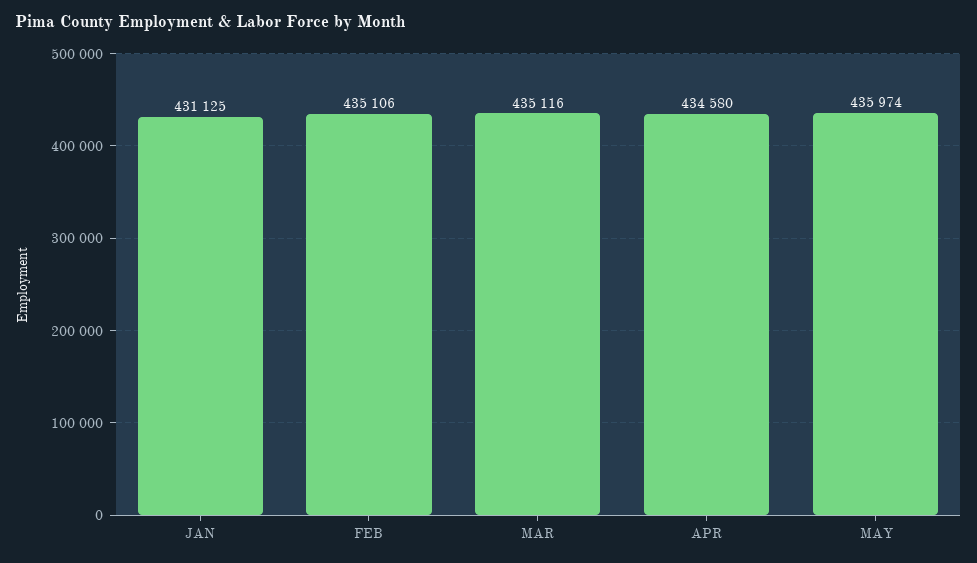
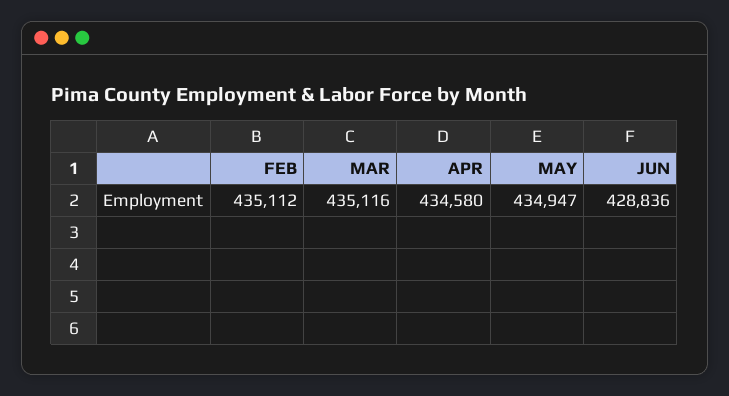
JAN: 431125 -> none
FEB: 435106 -> 435112
MAY: 435974 -> 434947
JUN: none -> 428836

